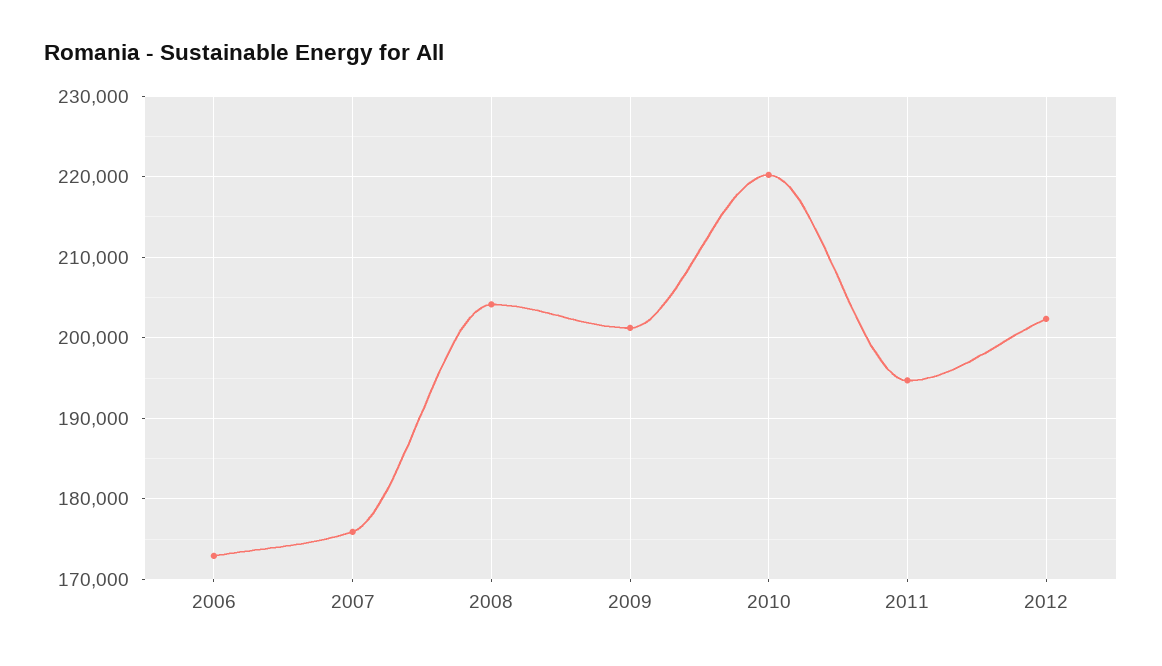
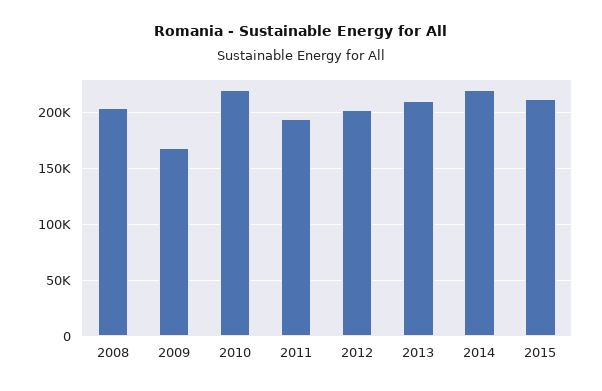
2006: 173000 -> none
2007: 176000 -> none
2009: 201000 -> 170000
2013: none -> 210000
2014: none -> 220000
2015: none -> 210000

